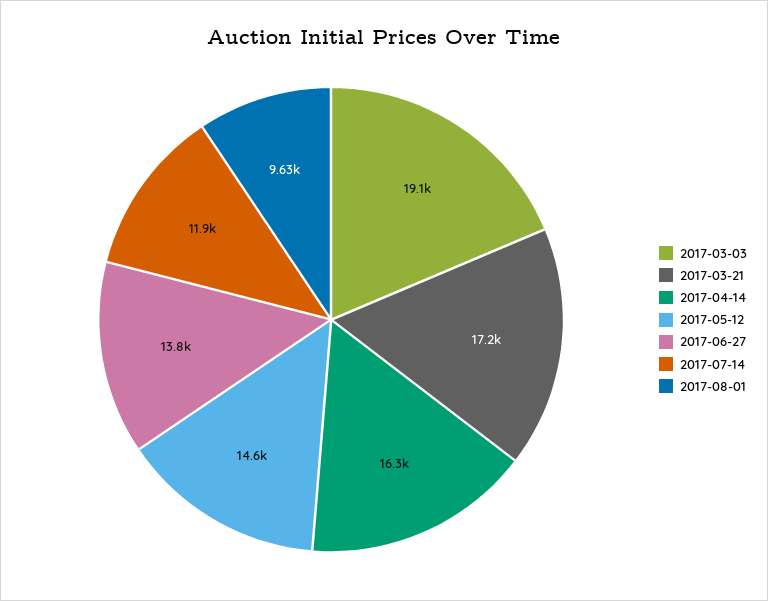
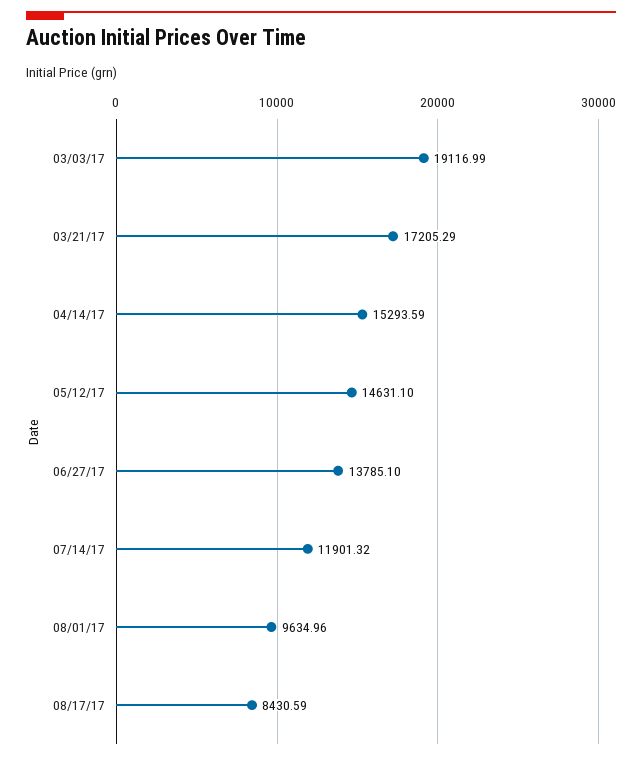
2017-04-14: 16300 -> 15293.59
08/17/17: none -> 8430.59

